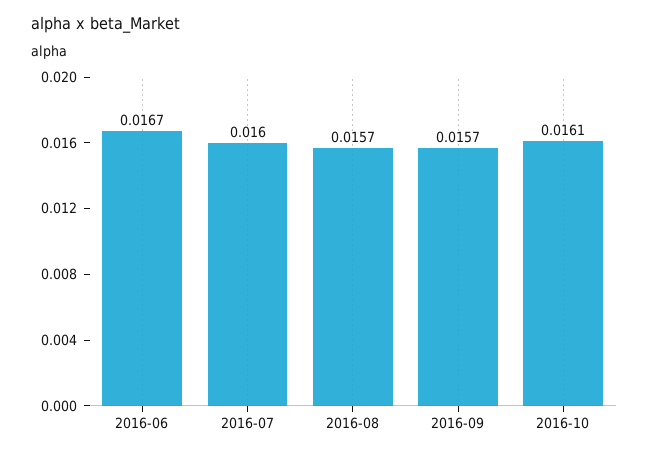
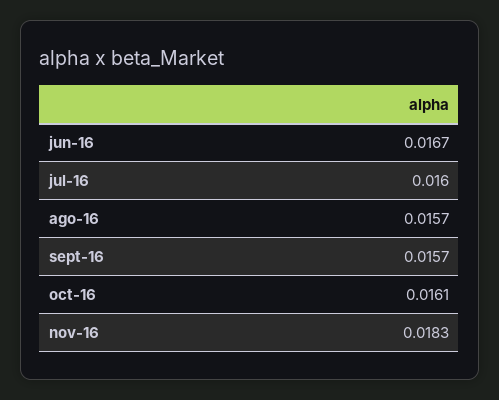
nov-16: none -> 0.0183

